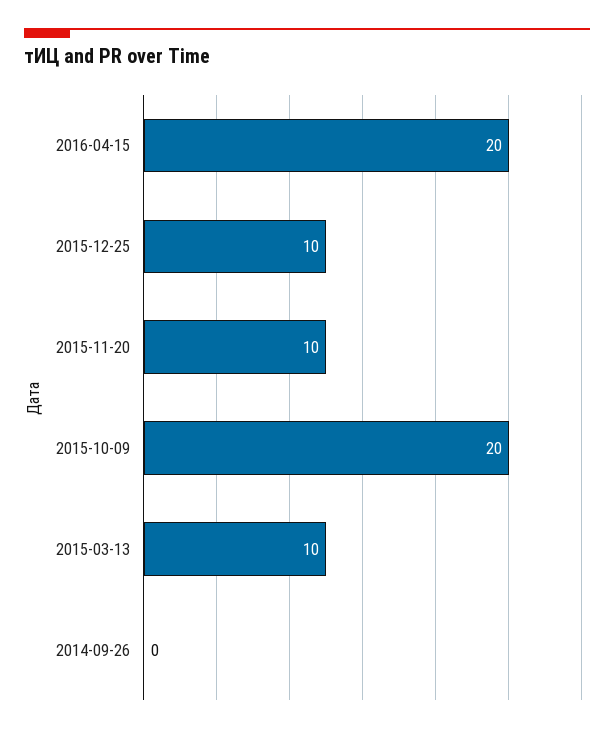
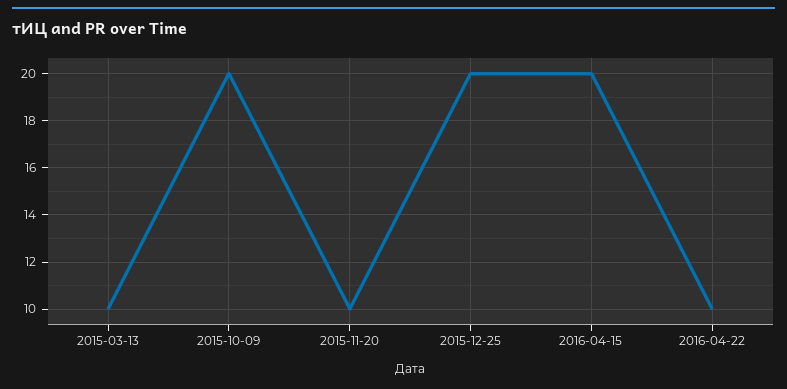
2015-12-25: 10 -> 20
2014-09-26: 0 -> none
2016-04-22: none -> 10

